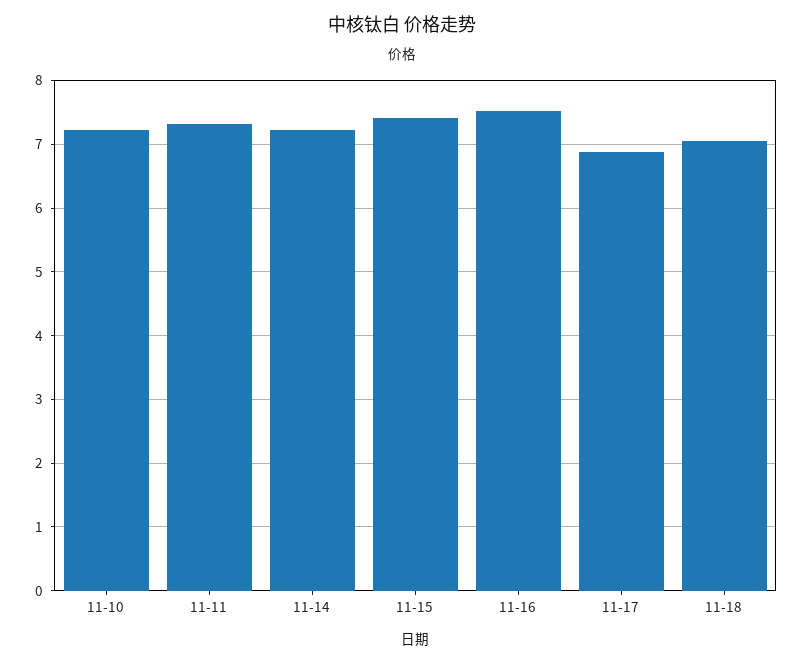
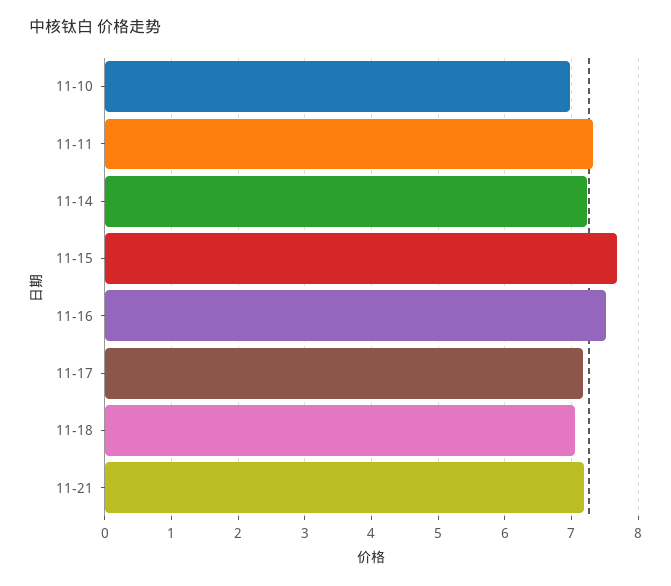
11-10: 7.2 -> 7
11-15: 7.4 -> 7.7
11-17: 6.9 -> 7.2
11-21: none -> 7.2

